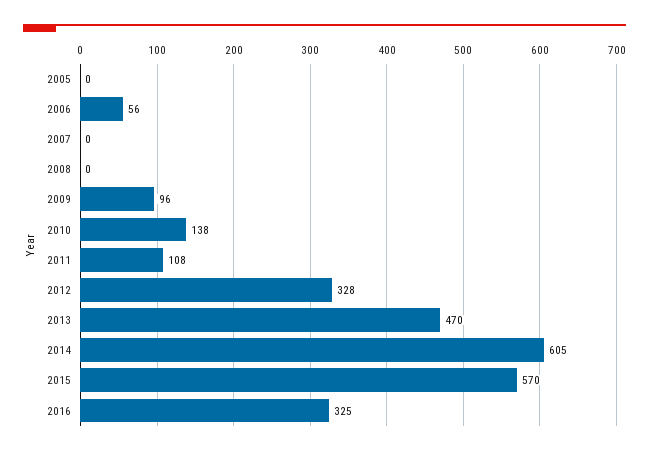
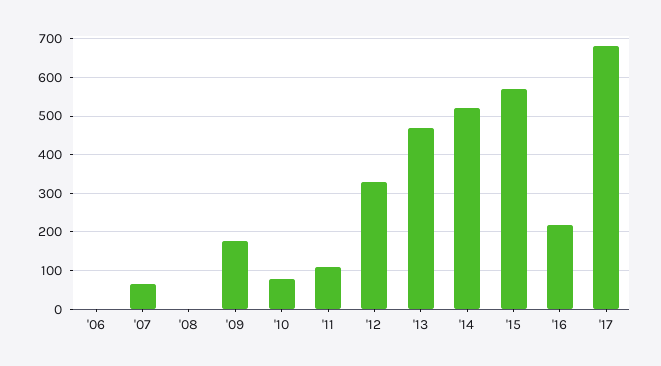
2005: 0 -> none
2006: 56 -> 0
2007: 0 -> 60
2009: 96 -> 180
2010: 138 -> 80
2014: 605 -> 520
2016: 325 -> 220
'17: none -> 680

